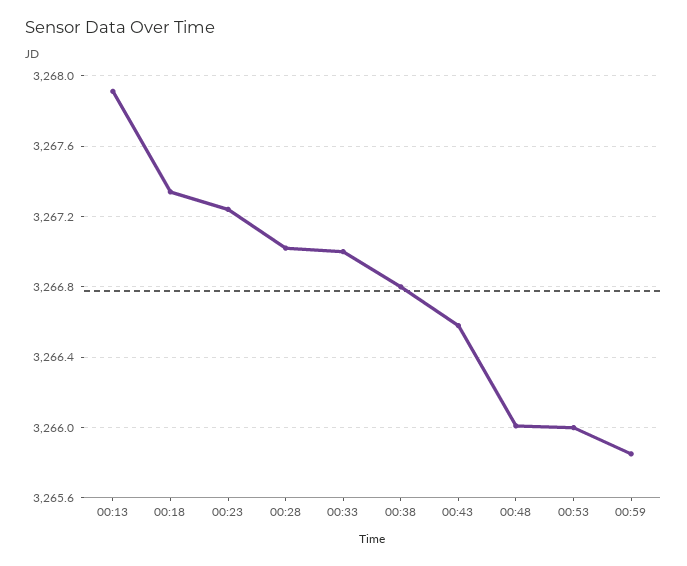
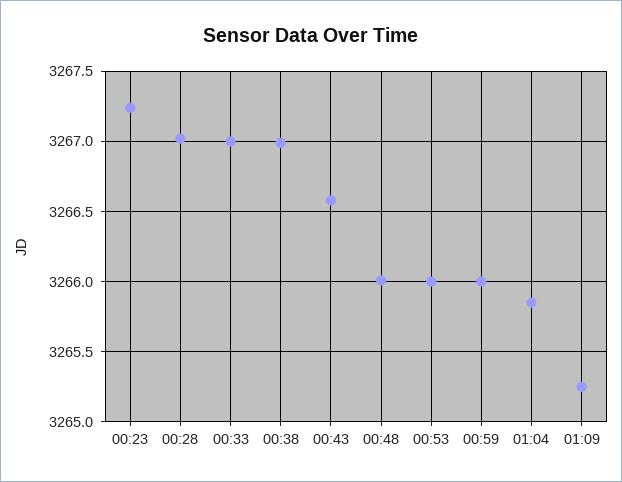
00:13: 3267.9 -> none
00:18: 3267.35 -> none
00:38: 3266.8 -> 3267
00:59: 3265.85 -> 3266
01:04: none -> 3265.85
01:09: none -> 3265.25

